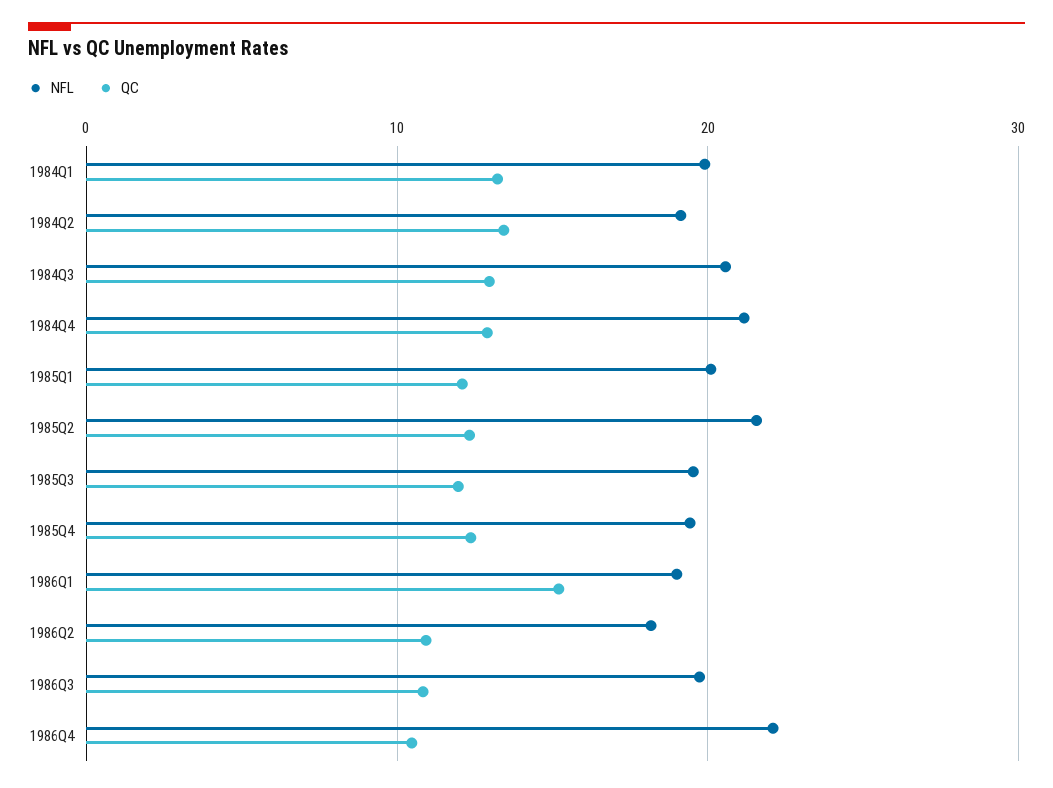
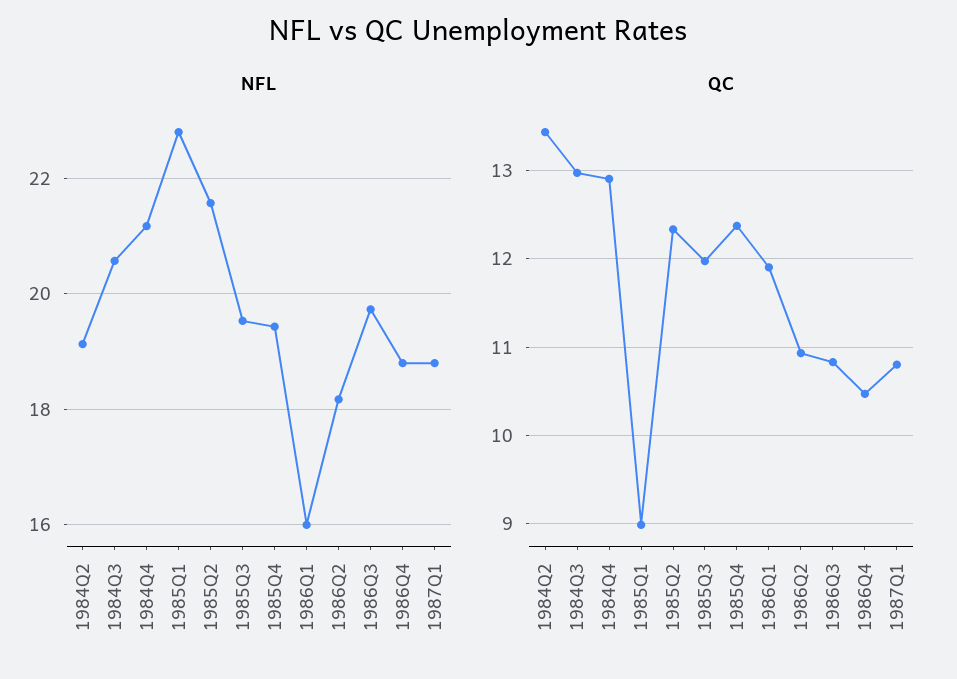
NFL, 1984Q1: 20 -> none
QC, 1984Q1: 13 -> none
NFL, 1985Q1: 20 -> 22.8
QC, 1985Q1: 12 -> 9
NFL, 1986Q1: 19 -> 16
QC, 1986Q1: 15 -> 11.9
NFL, 1986Q4: 22 -> 18.8
NFL, 1987Q1: none -> 18.8
QC, 1987Q1: none -> 10.8

